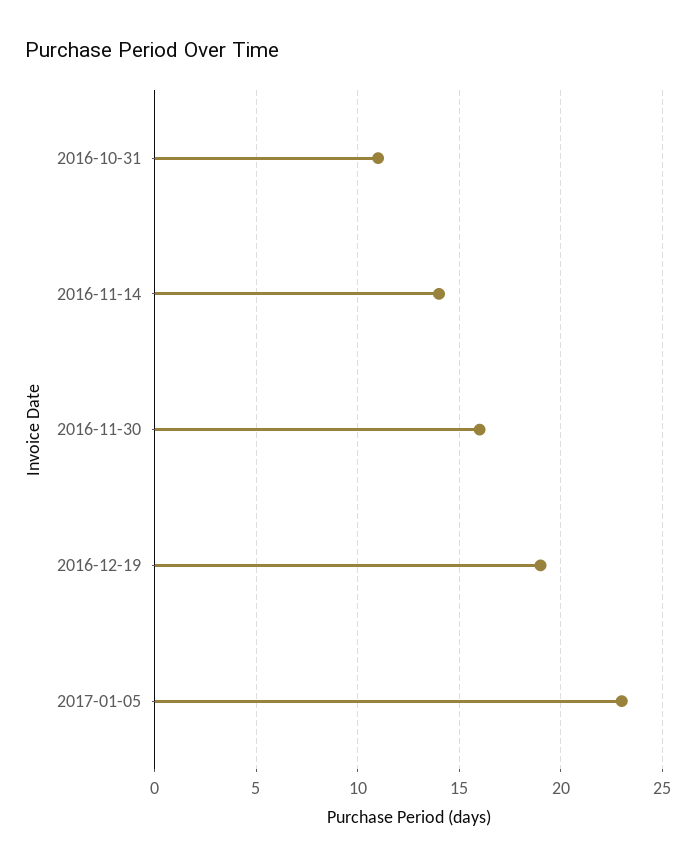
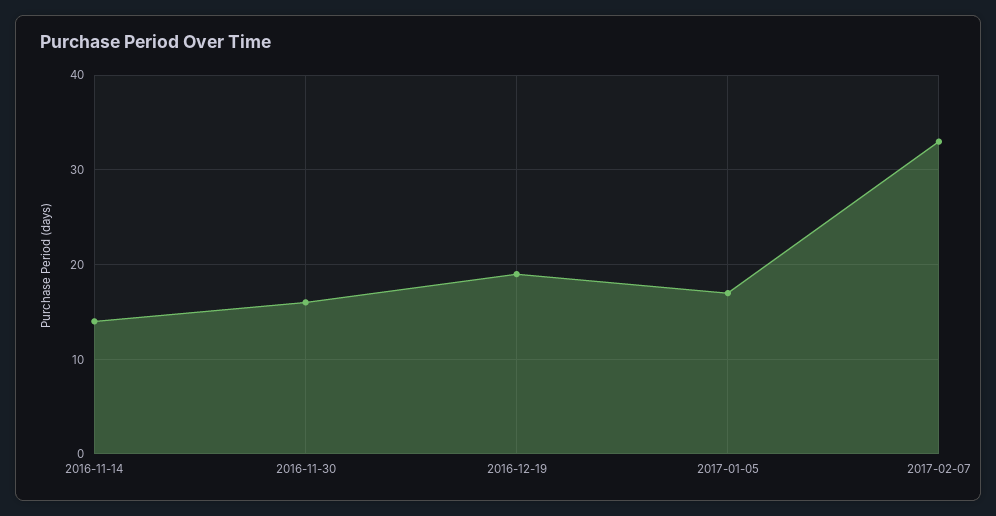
2016-10-31: 11 -> none
2017-01-05: 23 -> 17
2017-02-07: none -> 33

